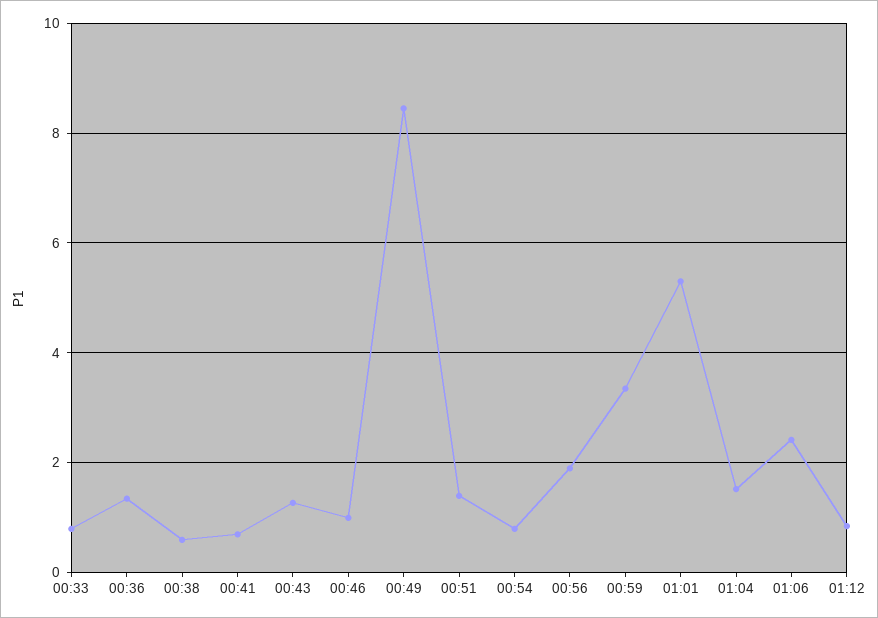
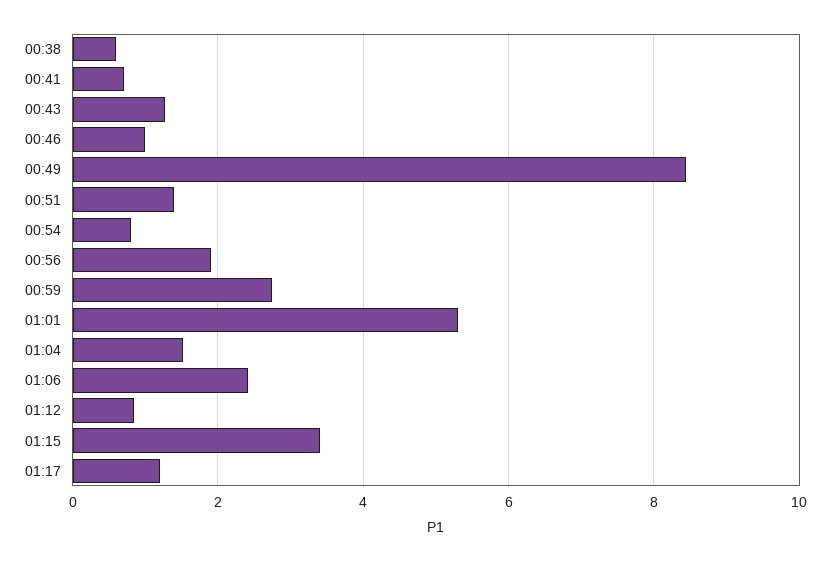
00:33: 0.8 -> none
00:36: 1.4 -> none
00:59: 3.4 -> 2.8
01:15: none -> 3.4
01:17: none -> 1.2

